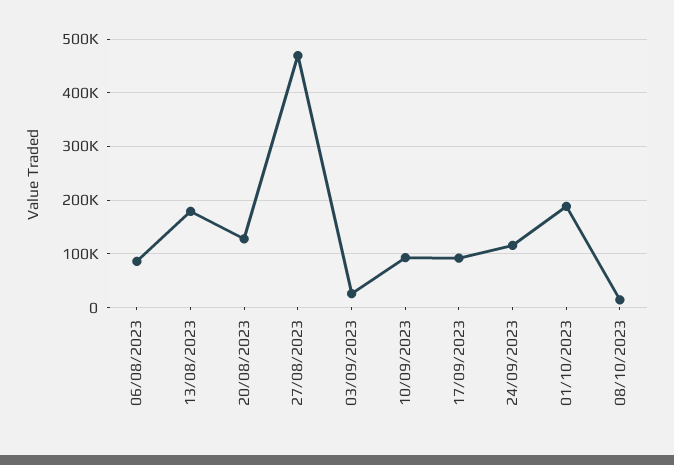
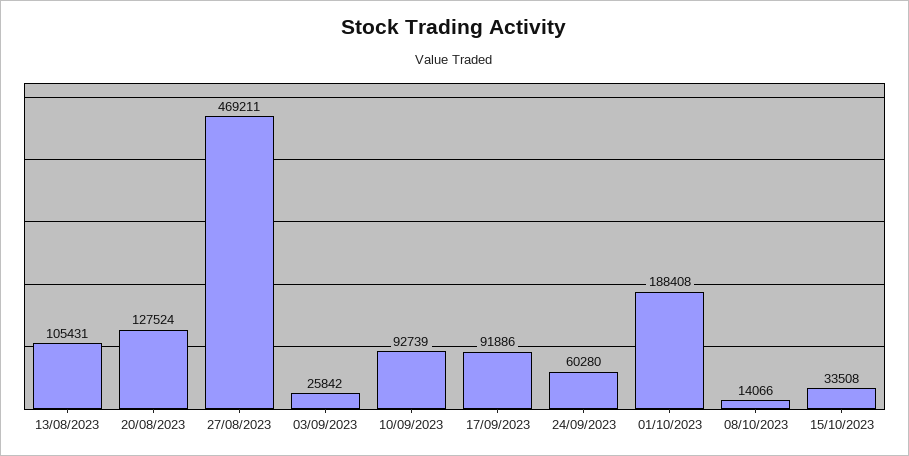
06/08/2023: 80000 -> none
13/08/2023: 180000 -> 105431
24/09/2023: 120000 -> 60280
15/10/2023: none -> 33508

